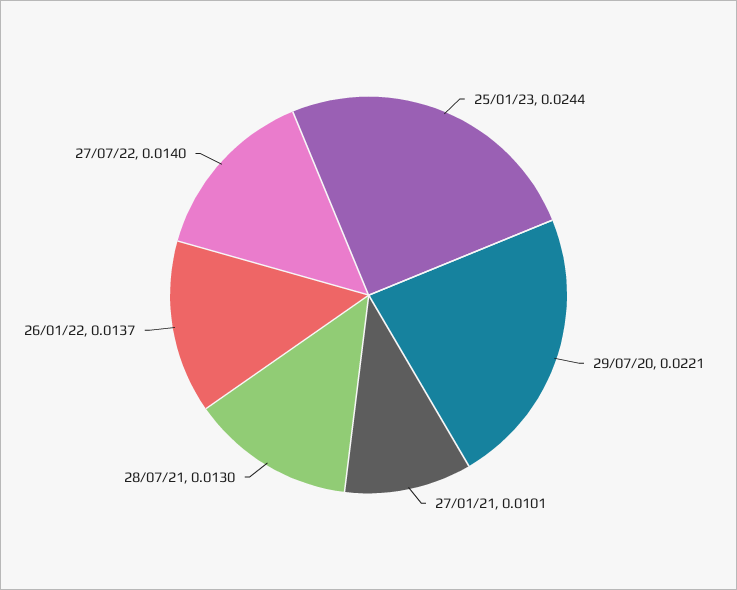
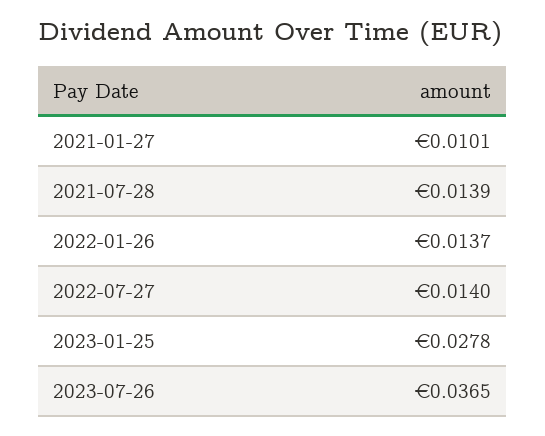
25/01/23: 0.0244 -> 0.0278
29/07/20: 0.0221 -> none
28/07/21: 0.013 -> 0.0139
2023-07-26: none -> 0.0365

